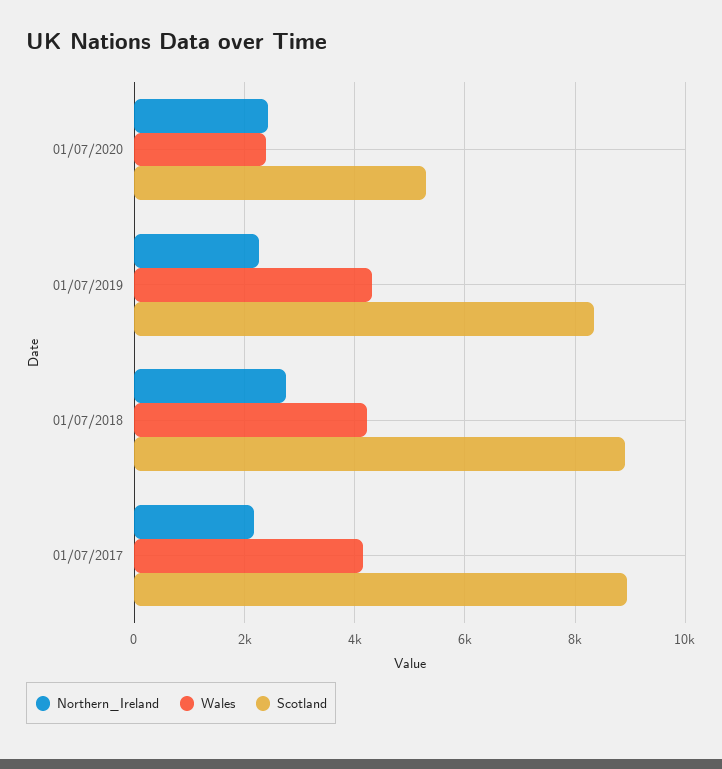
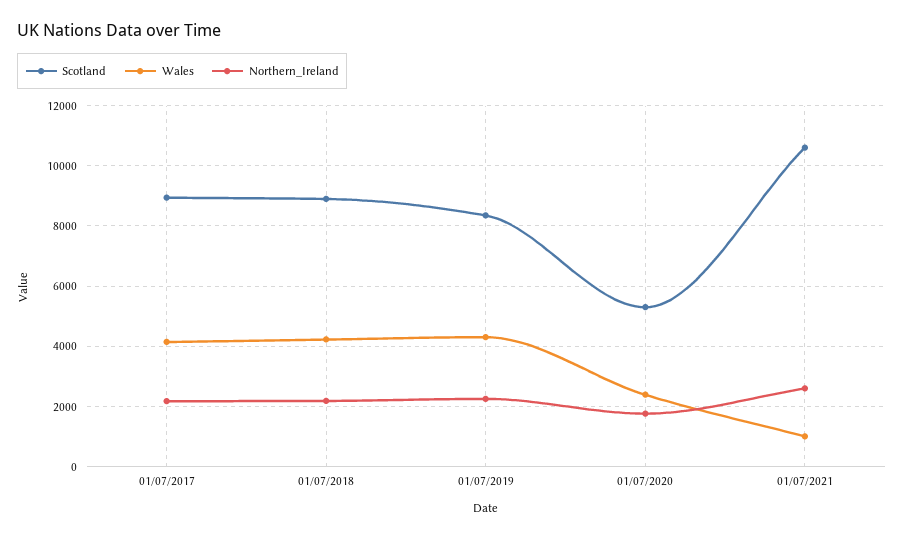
Northern_Ireland, 01/07/2020: 2400 -> 1800
Northern_Ireland, 01/07/2018: 2800 -> 2200
Scotland, 01/07/2021: none -> 10600
Wales, 01/07/2021: none -> 1000
Northern_Ireland, 01/07/2021: none -> 2600

